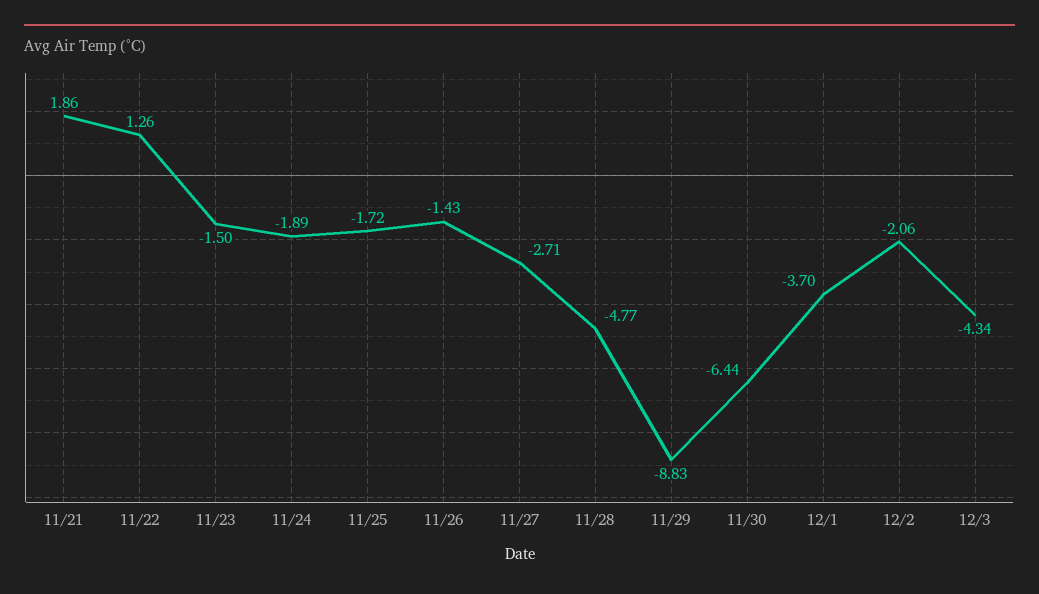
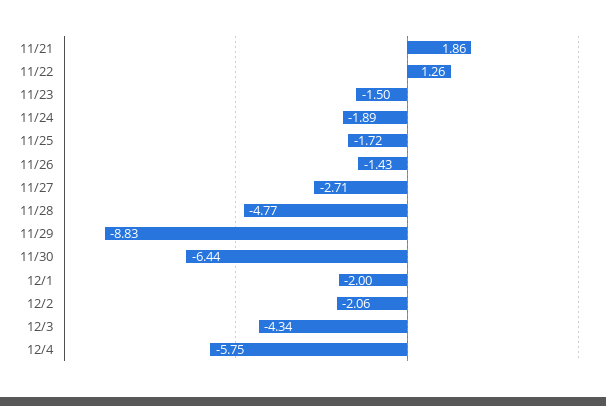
12/1: -3.7 -> -2
12/4: none -> -5.75

